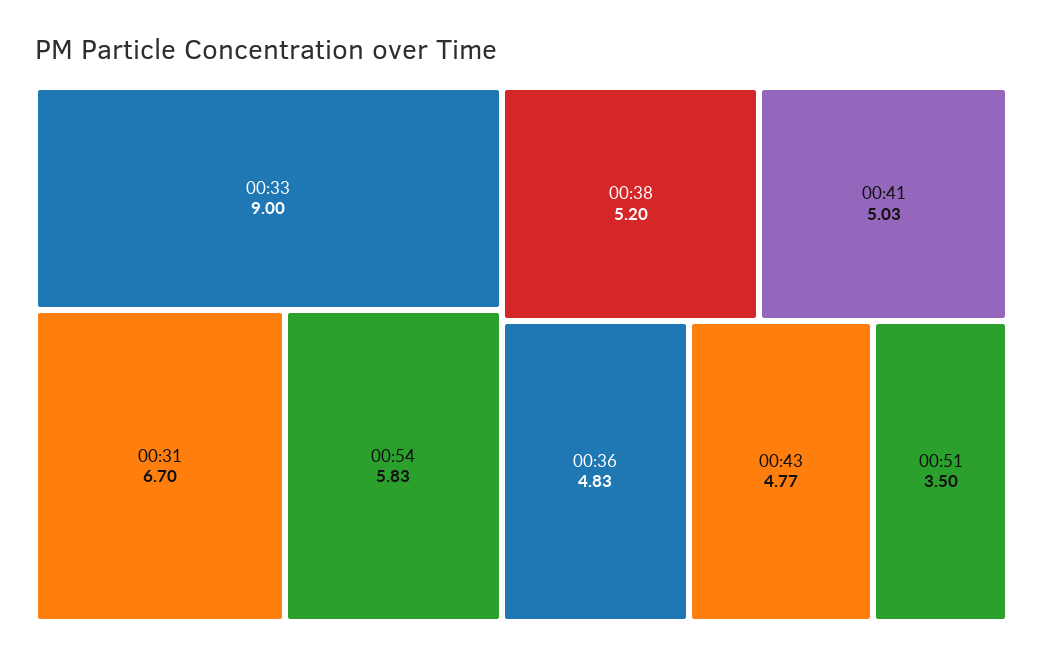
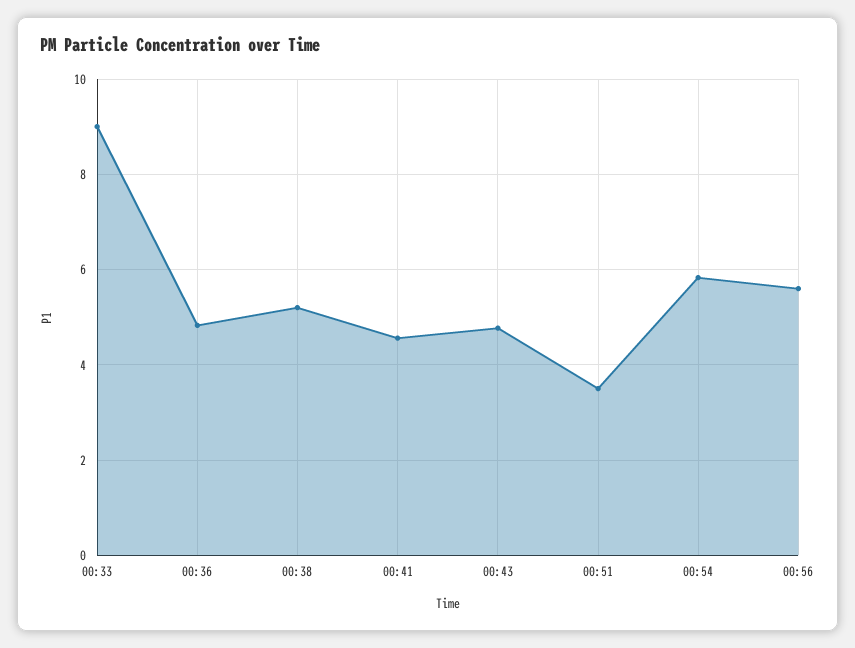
00:31: 6.7 -> none
00:41: 5.03 -> 4.6
00:56: none -> 5.6

